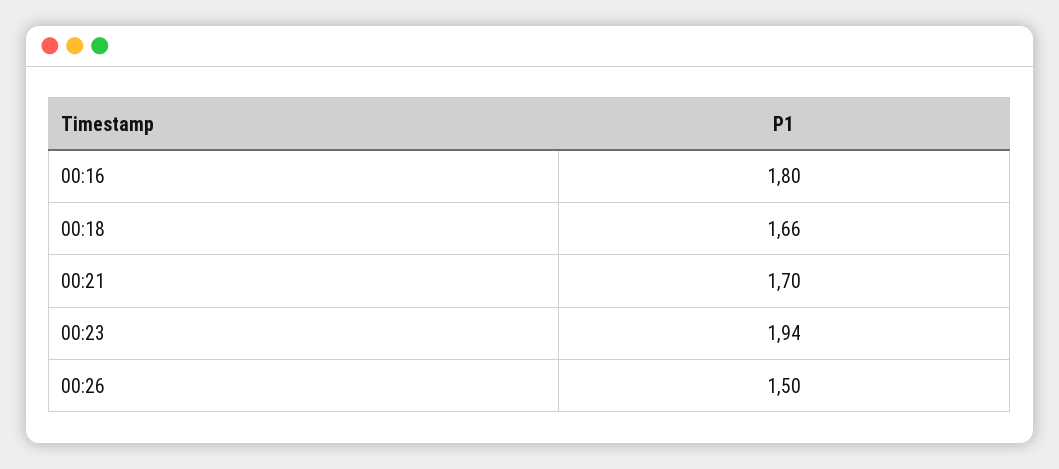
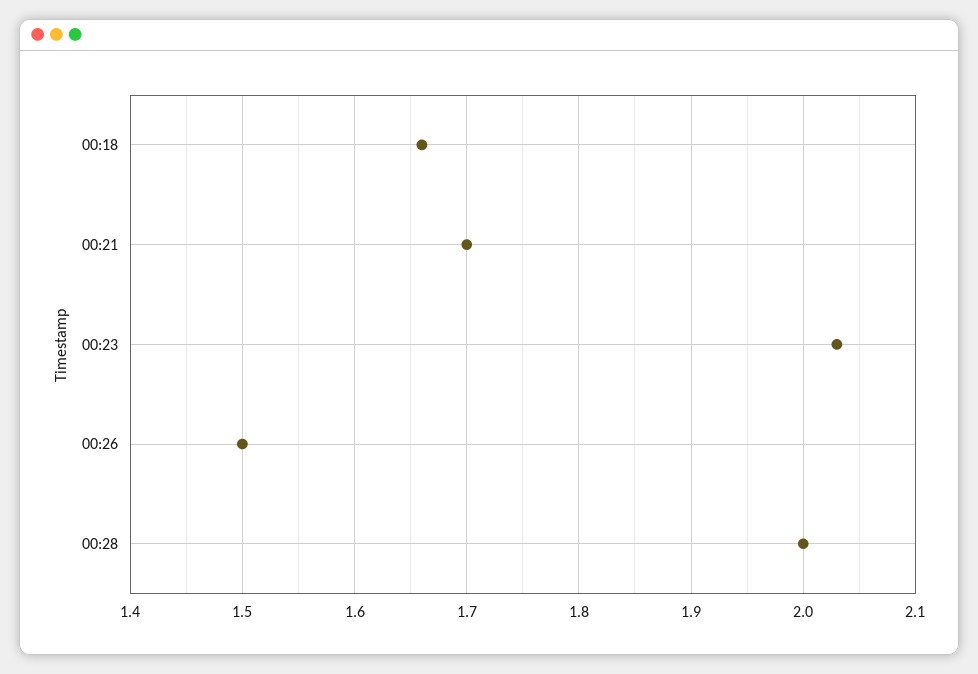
00:16: 1.8 -> none
00:23: 1.94 -> 2.03
00:28: none -> 2

